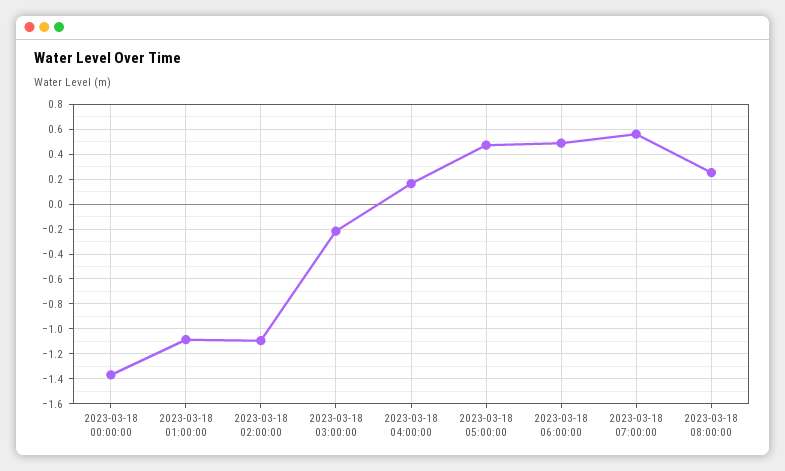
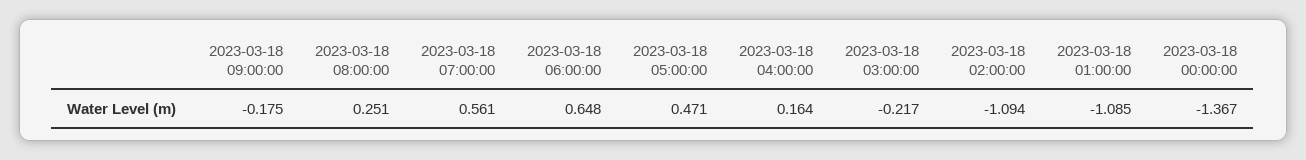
2023-03-18 06:00:00: 0.5 -> 0.648
2023-03-18 09:00:00: none -> -0.175

